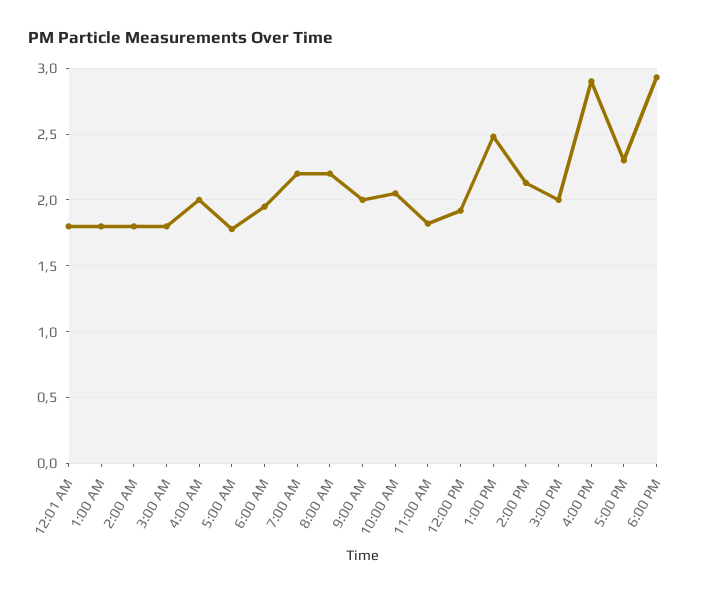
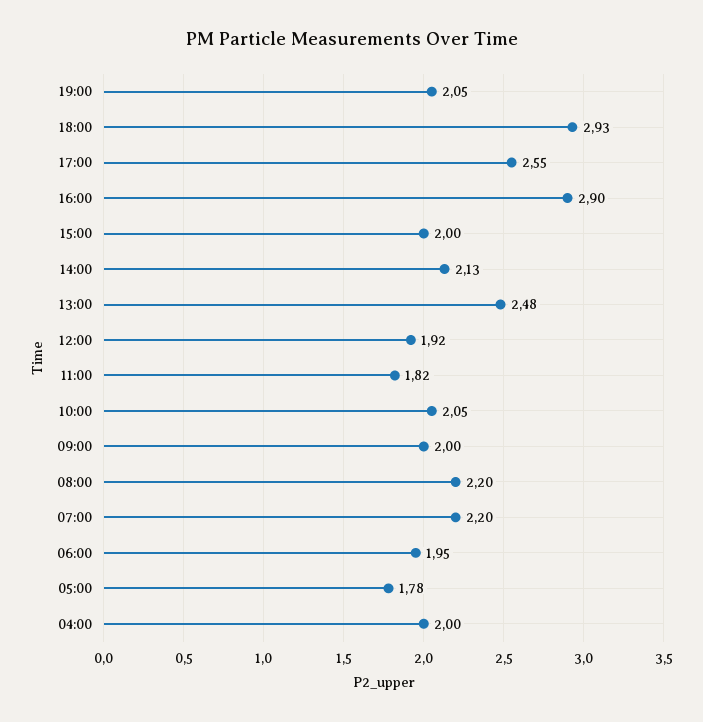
12:01 AM: 1.8 -> none
1:00 AM: 1.8 -> none
2:00 AM: 1.8 -> none
3:00 AM: 1.8 -> none
5:00 PM: 2.3 -> 2.55
19:00: none -> 2.05

